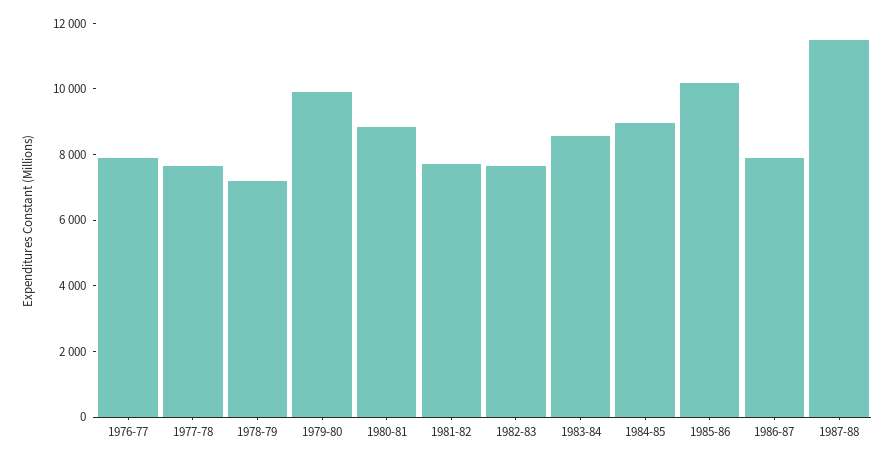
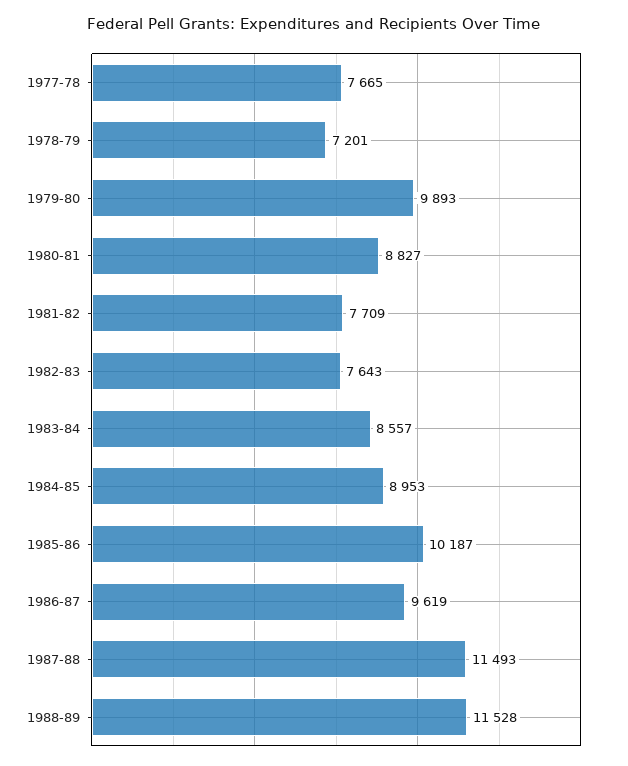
1976-77: 8000 -> none
1986-87: 8000 -> 9619
1988-89: none -> 11528

